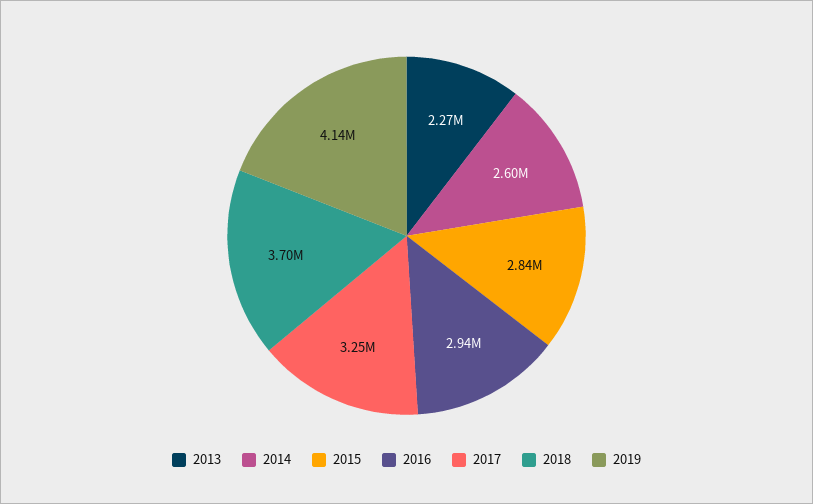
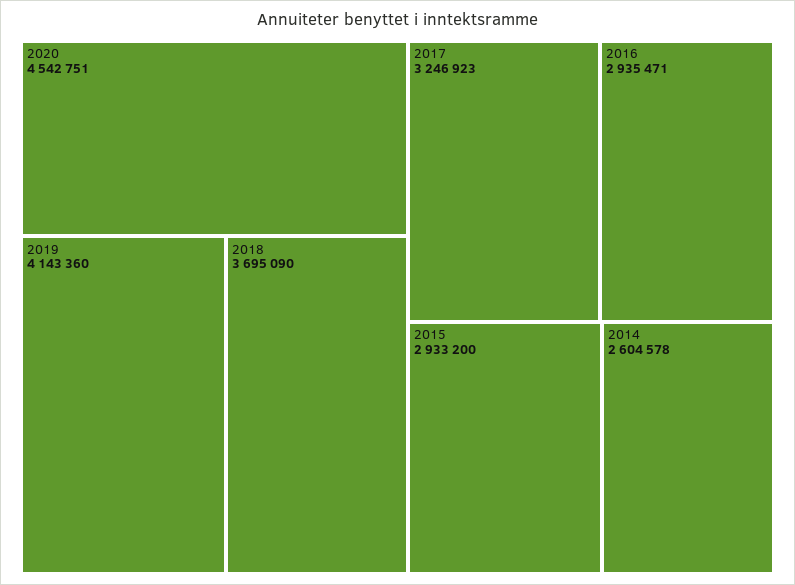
2013: 2270000 -> none
2015: 2840000 -> 2933200
2020: none -> 4542751

